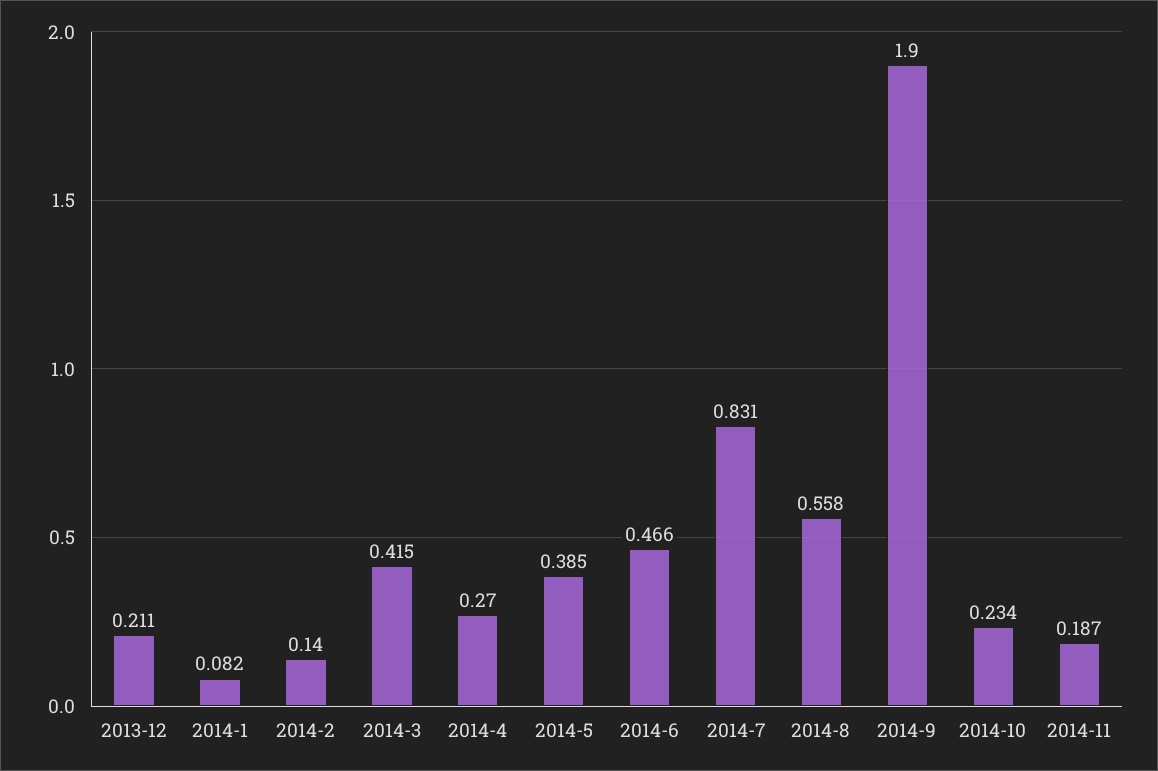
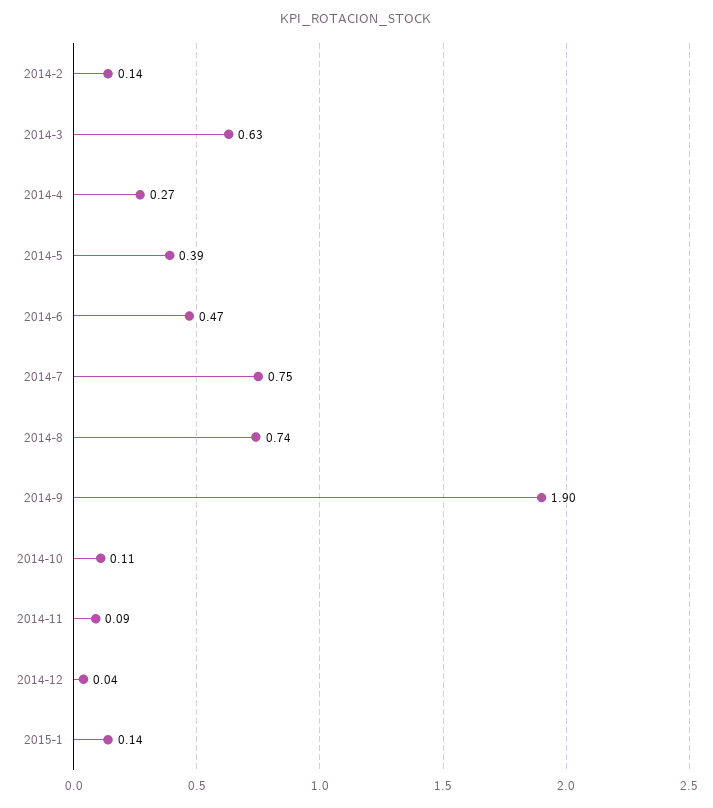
2013-12: 0.211 -> none
2014-1: 0.082 -> none
2014-3: 0.415 -> 0.63
2014-7: 0.831 -> 0.75
2014-8: 0.558 -> 0.74
2014-10: 0.234 -> 0.11
2014-11: 0.187 -> 0.09
2014-12: none -> 0.04
2015-1: none -> 0.14

